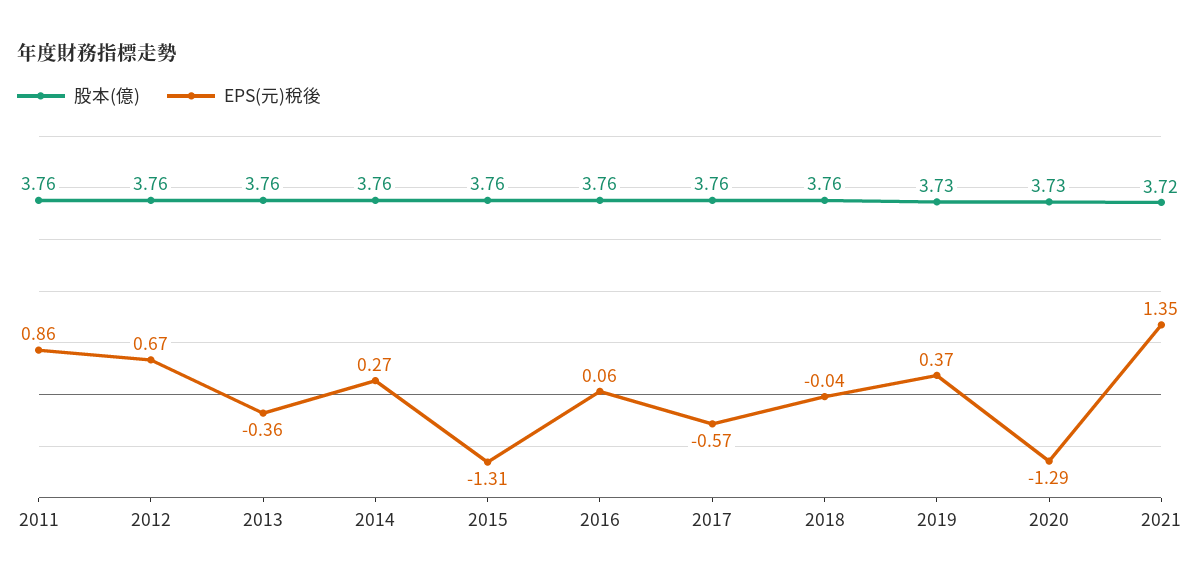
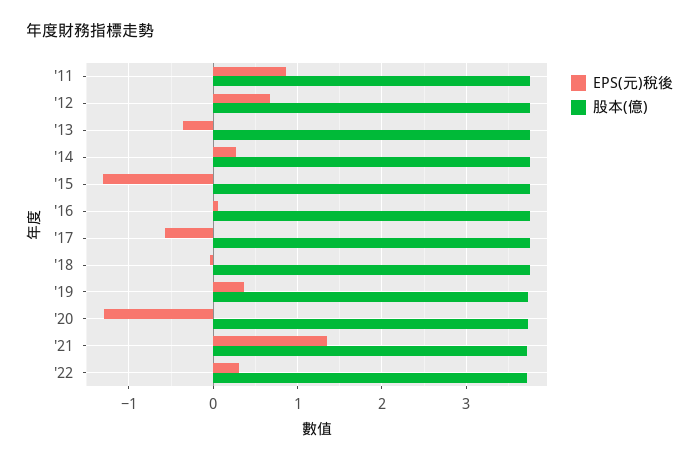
EPS(元)稅後, '22: none -> 0.3
股本(億), '22: none -> 3.7

